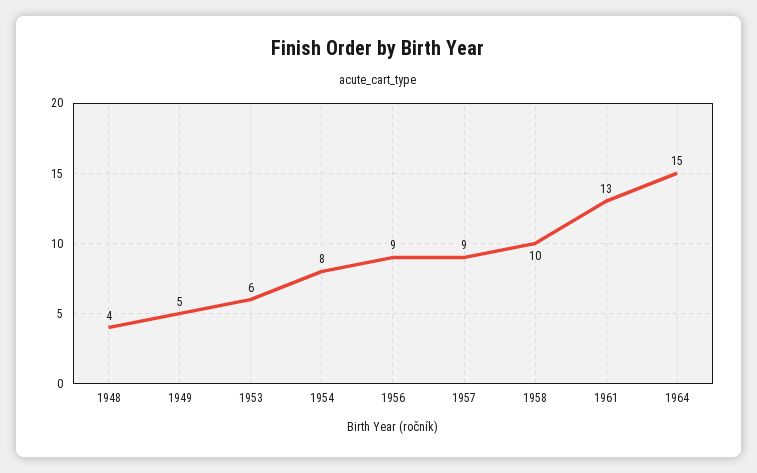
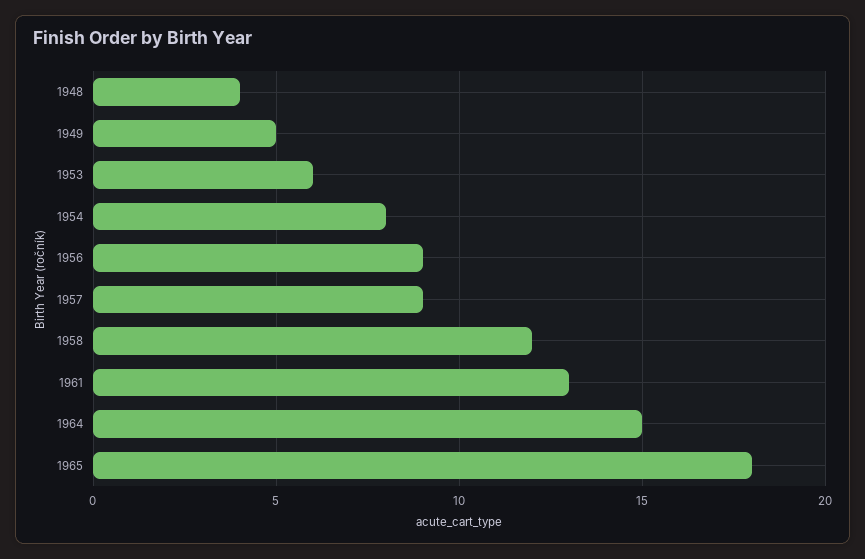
1958: 10 -> 12
1965: none -> 18

